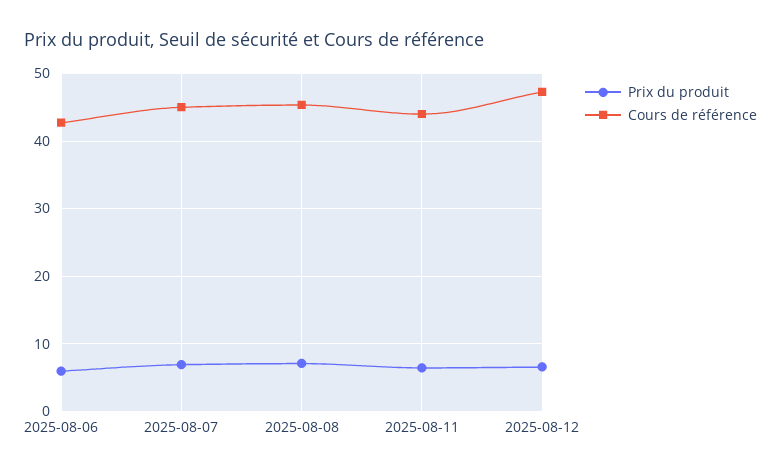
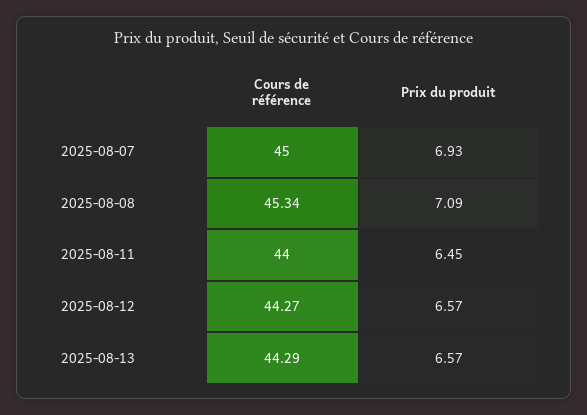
Prix du produit, 2025-08-06: 6 -> none
Cours de référence, 2025-08-06: 43 -> none
Cours de référence, 2025-08-12: 47 -> 44.27
Cours de référence, 2025-08-13: none -> 44.29
Prix du produit, 2025-08-13: none -> 6.57

